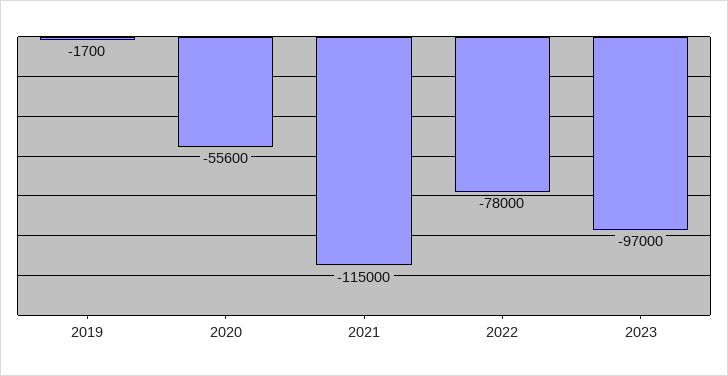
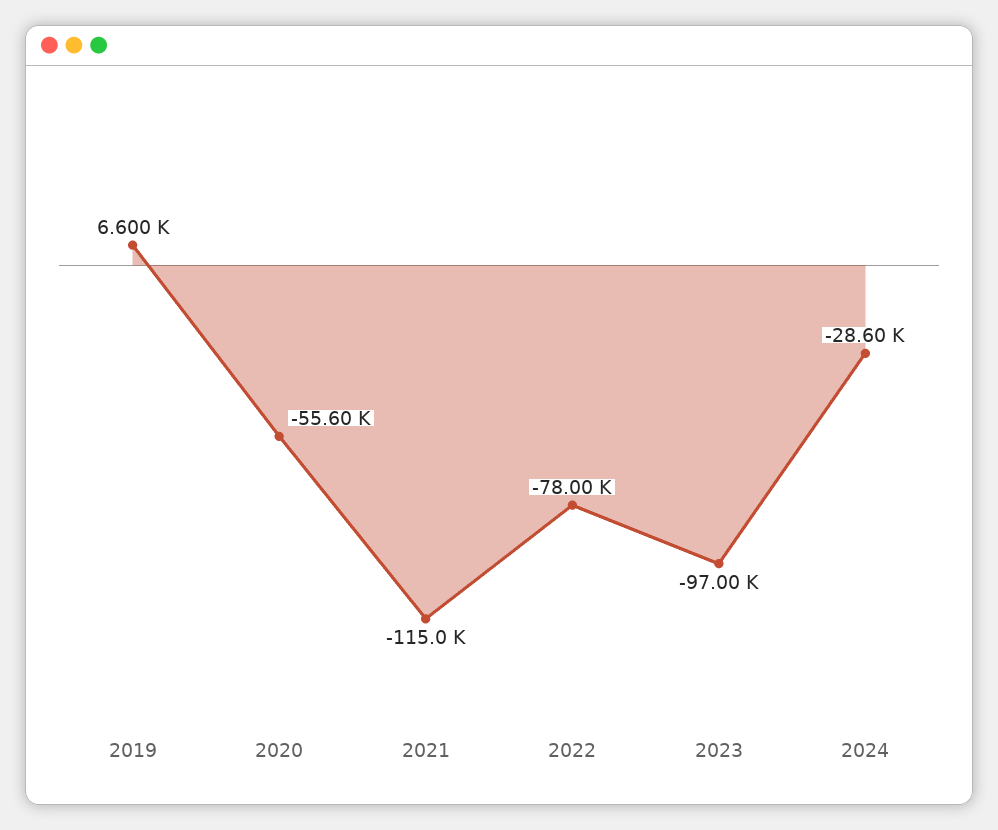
2019: -1700 -> 6600
2024: none -> -28600

